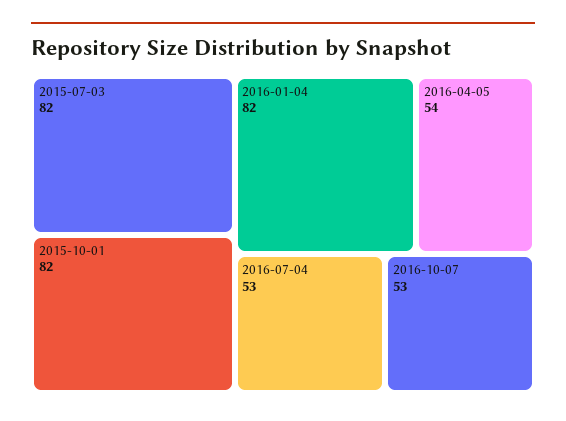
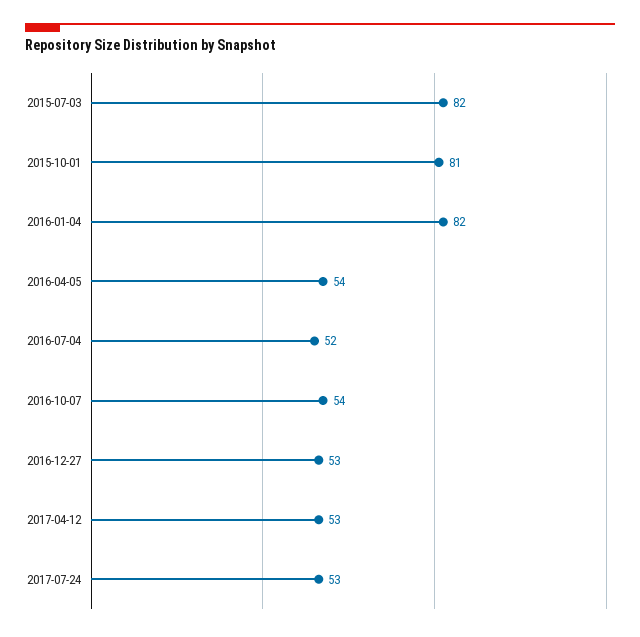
2015-10-01: 82 -> 81
2016-07-04: 53 -> 52
2016-10-07: 53 -> 54
2016-12-27: none -> 53
2017-04-12: none -> 53
2017-07-24: none -> 53

